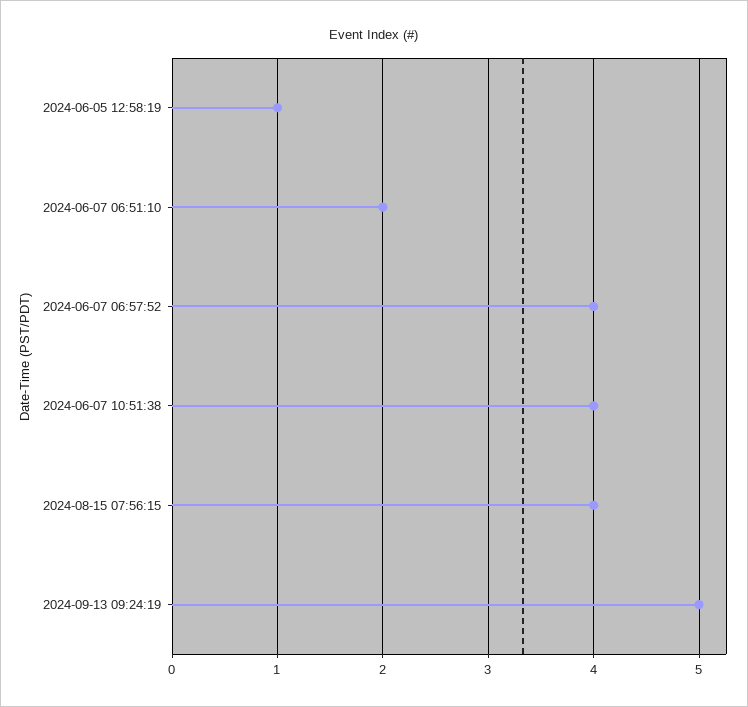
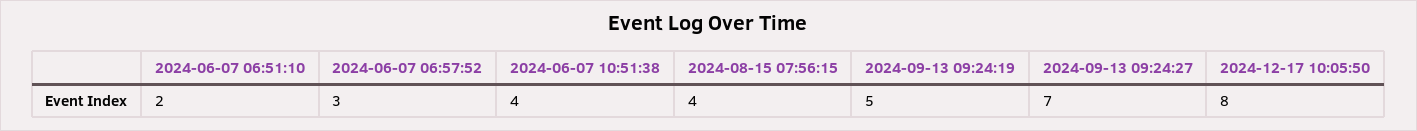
2024-06-05 12:58:19: 1 -> none
2024-06-07 06:57:52: 4 -> 3
2024-09-13 09:24:27: none -> 7
2024-12-17 10:05:50: none -> 8

